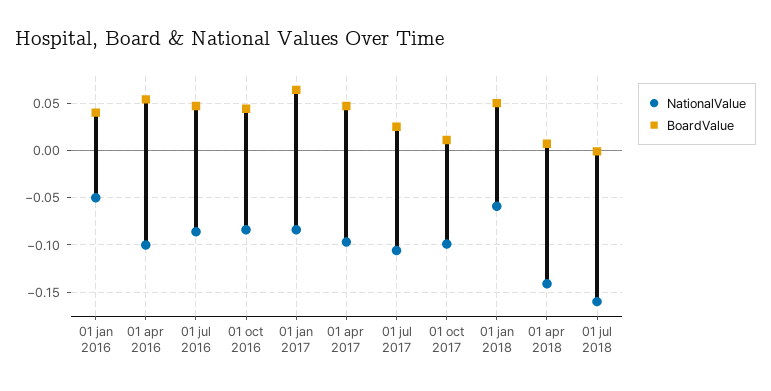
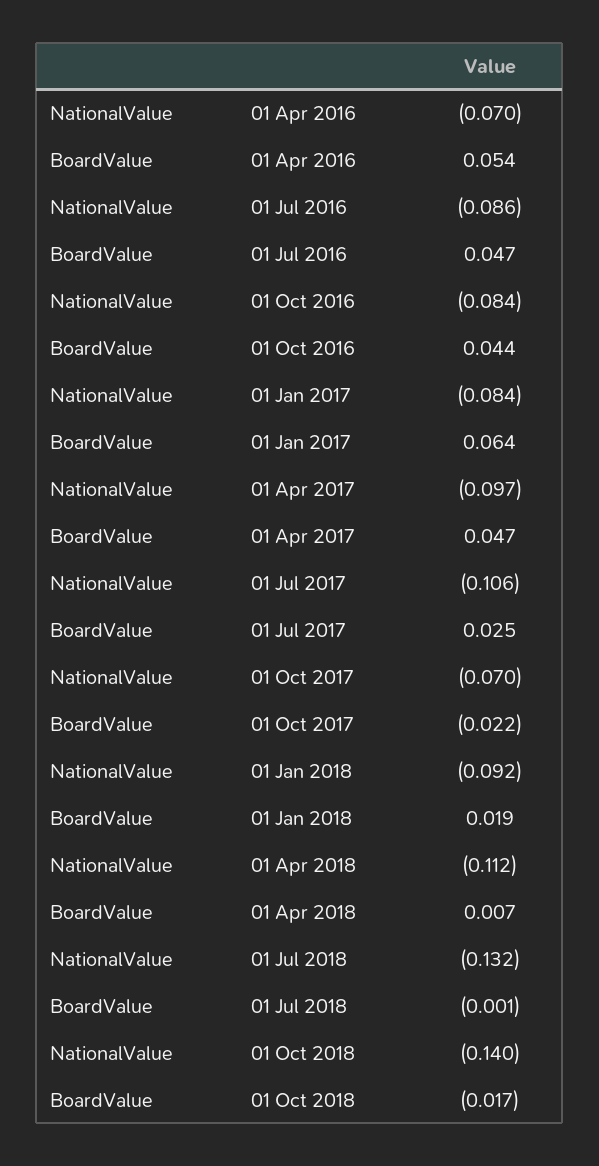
NationalValue, 01 jan 2016: -0.05 -> none
BoardValue, 01 jan 2016: 0.04 -> none
NationalValue, 01 apr 2016: -0.1 -> -0.07
NationalValue, 01 oct 2017: -0.1 -> -0.07
BoardValue, 01 oct 2017: 0.01 -> -0.022
NationalValue, 01 jan 2018: -0.06 -> -0.092
BoardValue, 01 jan 2018: 0.05 -> 0.019
NationalValue, 01 apr 2018: -0.14 -> -0.112
NationalValue, 01 jul 2018: -0.16 -> -0.132
NationalValue, 01 Oct 2018: none -> -0.14
BoardValue, 01 Oct 2018: none -> -0.017

